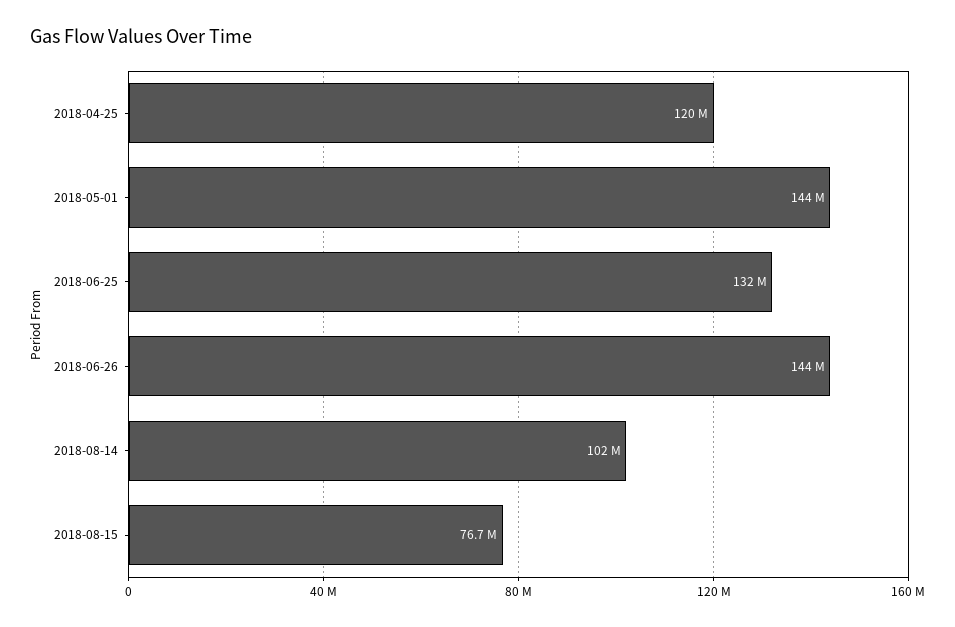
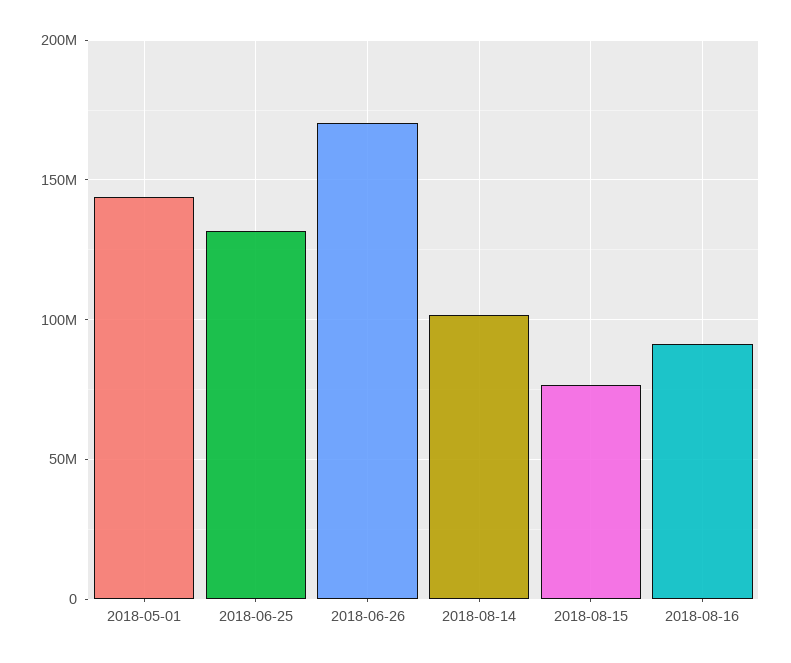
2018-04-25: 120000000 -> none
2018-06-26: 144000000 -> 170000000
2018-08-16: none -> 90000000

